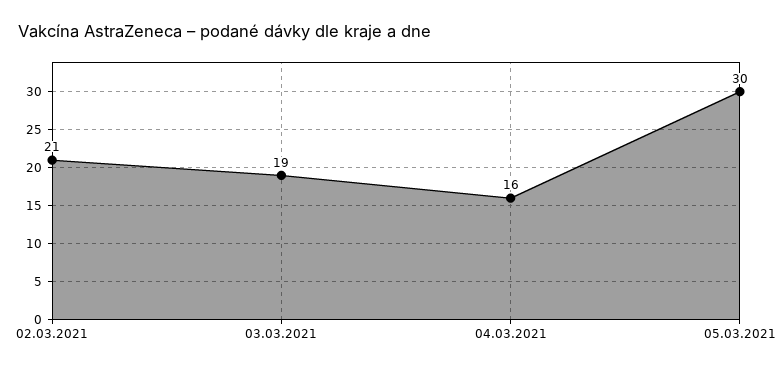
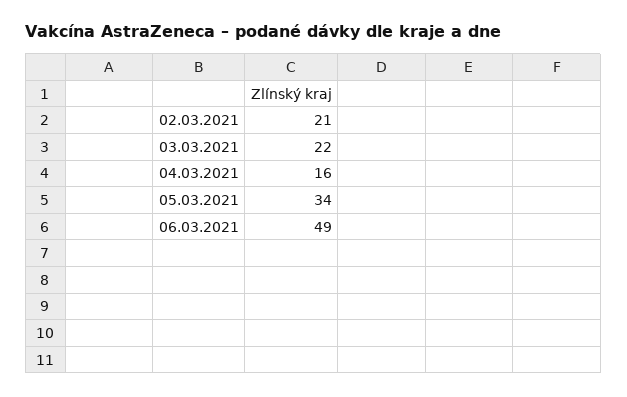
03.03.2021: 19 -> 22
05.03.2021: 30 -> 34
06.03.2021: none -> 49

